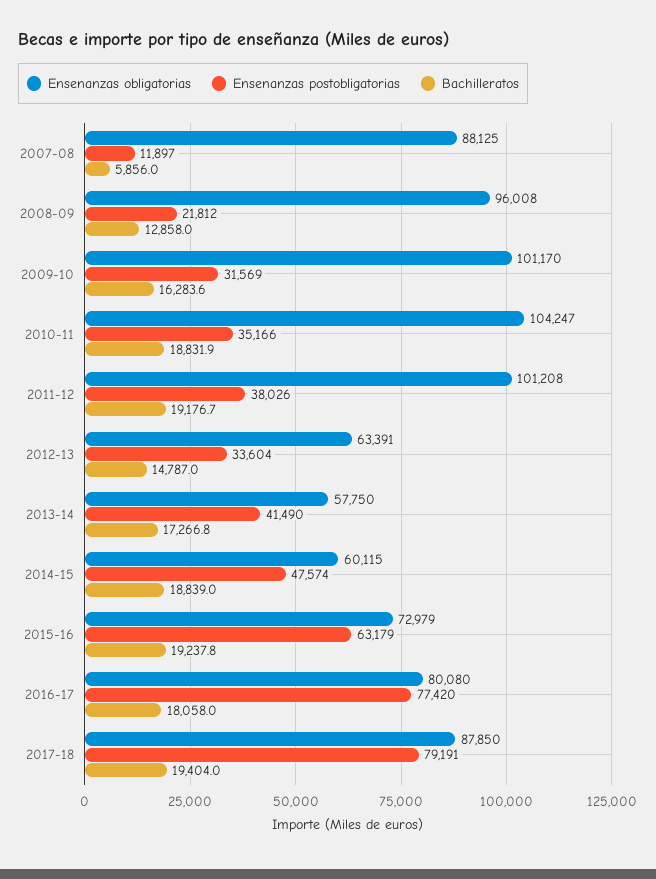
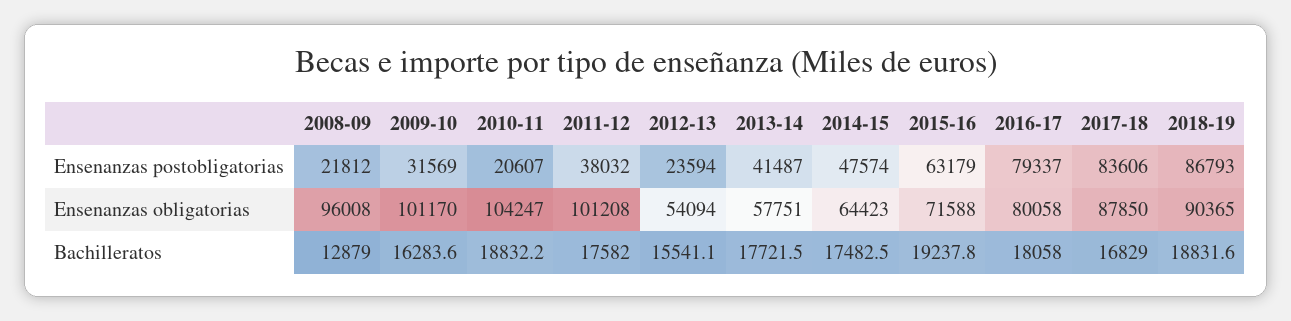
Ensenanzas obligatorias, 2007-08: 88125 -> none
Ensenanzas postobligatorias, 2007-08: 11897 -> none
Bachilleratos, 2007-08: 5856 -> none
Bachilleratos, 2008-09: 12858 -> 12879
Ensenanzas postobligatorias, 2010-11: 35166 -> 20607
Bachilleratos, 2010-11: 18831.9 -> 18832.2
Ensenanzas postobligatorias, 2011-12: 38026 -> 38032
Bachilleratos, 2011-12: 19176.7 -> 17582
Ensenanzas obligatorias, 2012-13: 63391 -> 54094
Ensenanzas postobligatorias, 2012-13: 33604 -> 23594
Bachilleratos, 2012-13: 14787 -> 15541.1
Ensenanzas obligatorias, 2013-14: 57750 -> 57751
Ensenanzas postobligatorias, 2013-14: 41490 -> 41487
Bachilleratos, 2013-14: 17266.8 -> 17721.5
Ensenanzas obligatorias, 2014-15: 60115 -> 64423
Bachilleratos, 2014-15: 18839 -> 17482.5
Ensenanzas obligatorias, 2015-16: 72979 -> 71588
Ensenanzas obligatorias, 2016-17: 80080 -> 80058
Ensenanzas postobligatorias, 2016-17: 77420 -> 79337
Ensenanzas postobligatorias, 2017-18: 79191 -> 83606
Bachilleratos, 2017-18: 19404 -> 16829
Ensenanzas postobligatorias, 2018-19: none -> 86793
Ensenanzas obligatorias, 2018-19: none -> 90365
Bachilleratos, 2018-19: none -> 18831.6

